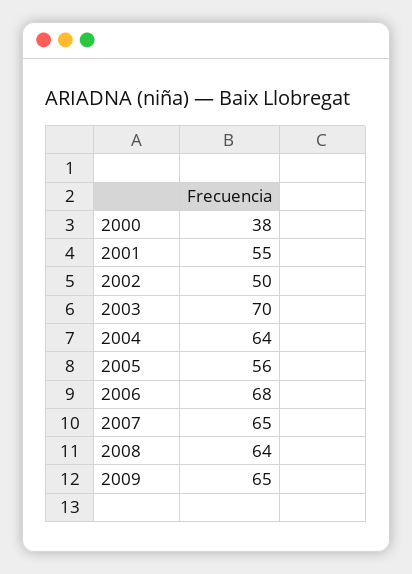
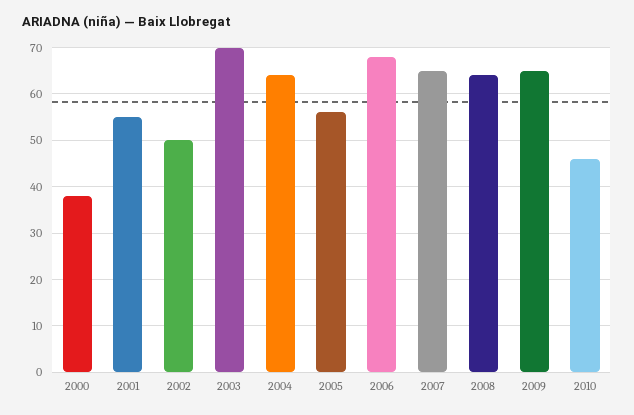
2010: none -> 45

